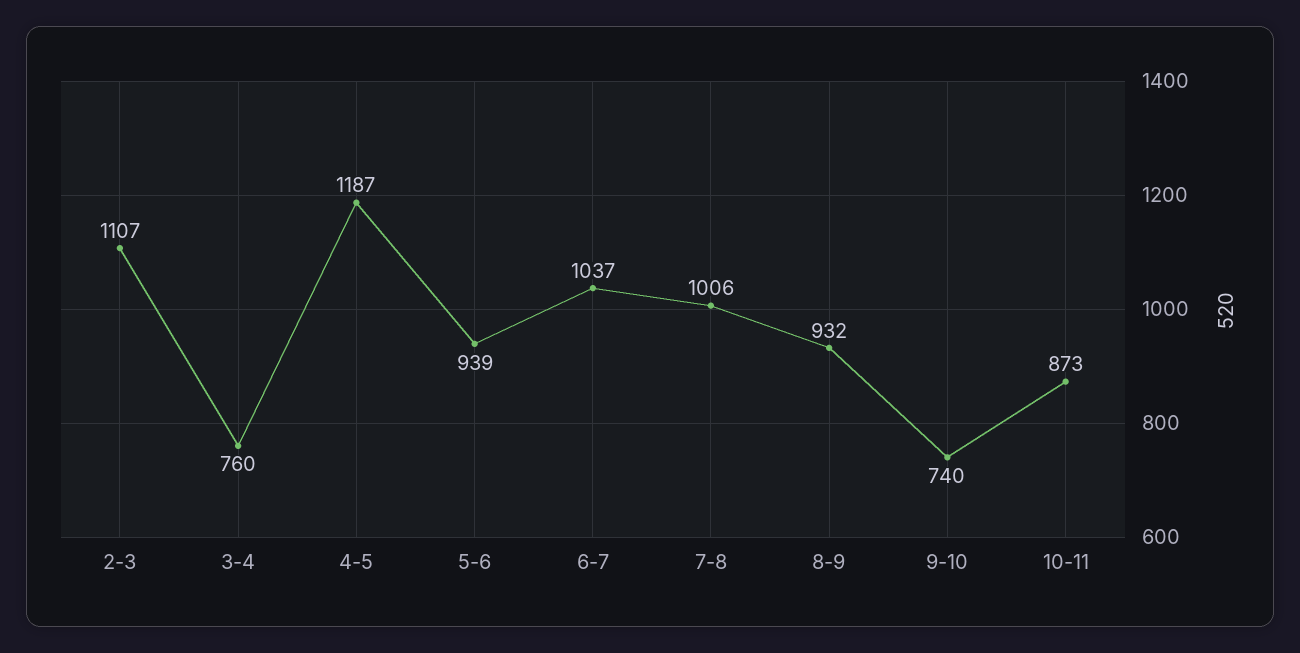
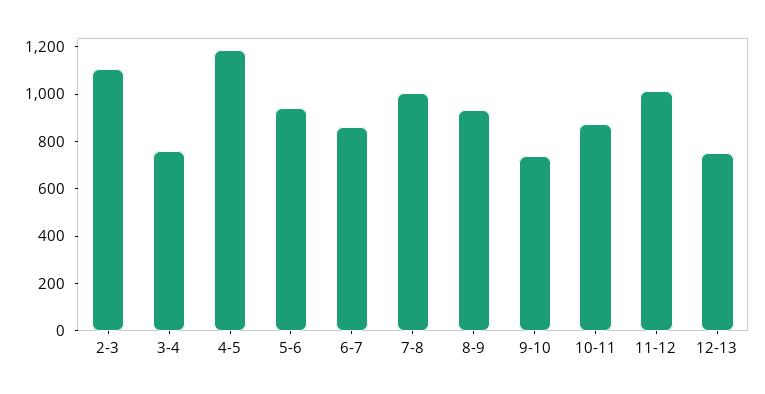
6-7: 1037 -> 850
11-12: none -> 1000
12-13: none -> 750

